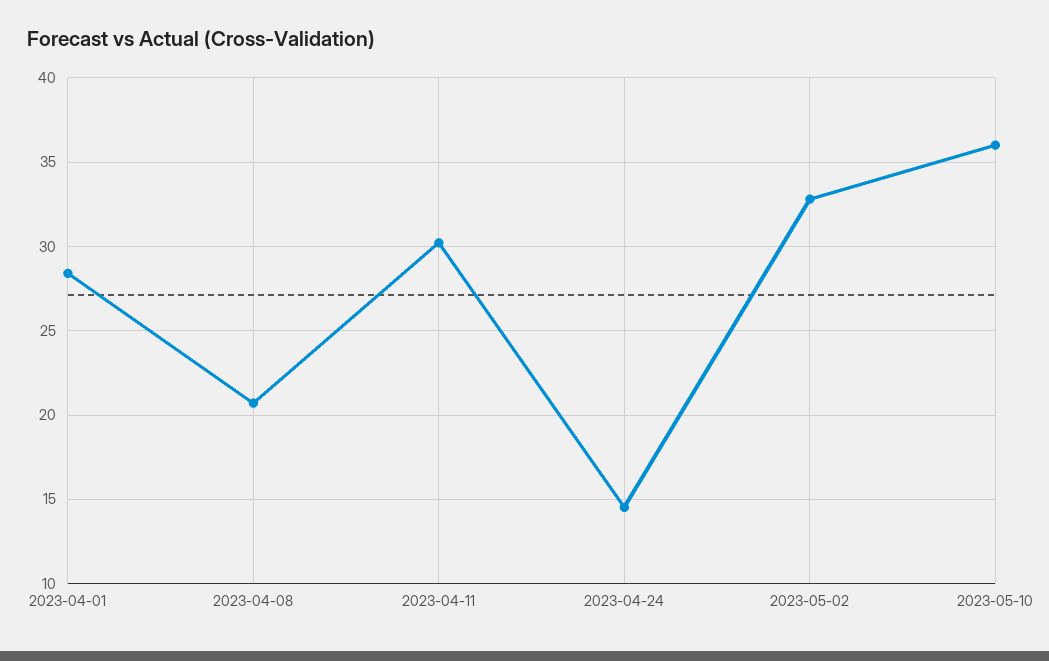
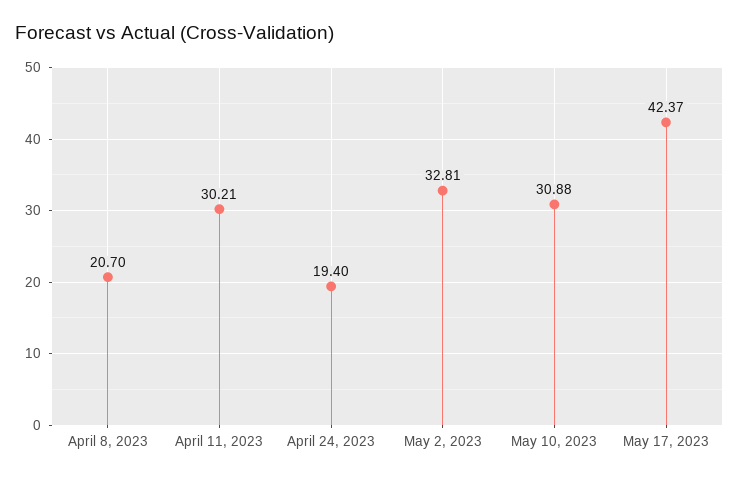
2023-04-01: 28.5 -> none
2023-04-24: 14.5 -> 19.4
2023-05-10: 36 -> 30.88
May 17, 2023: none -> 42.37

